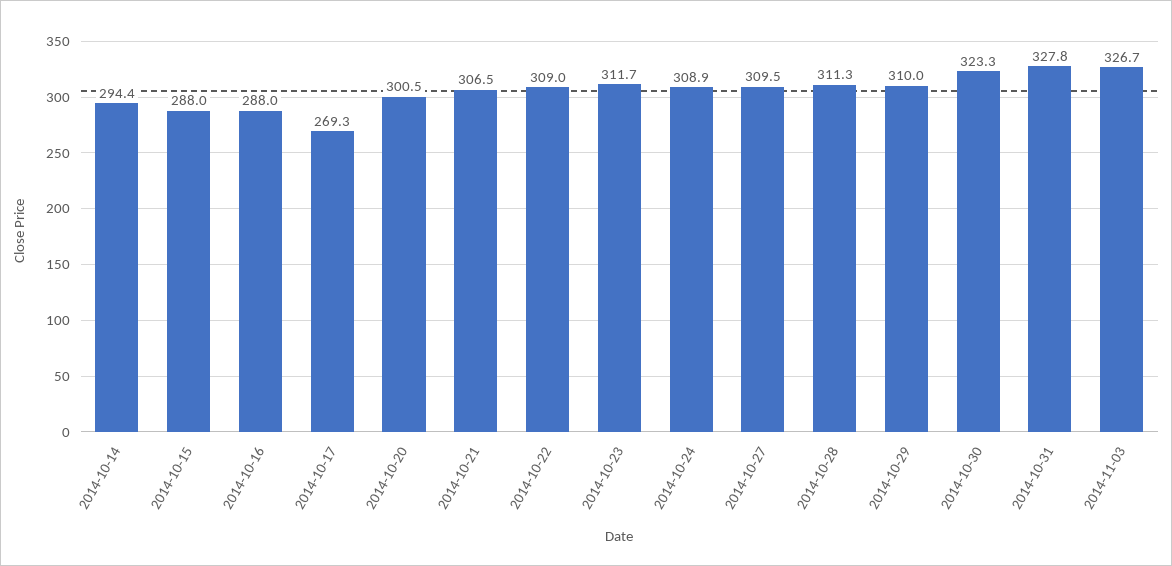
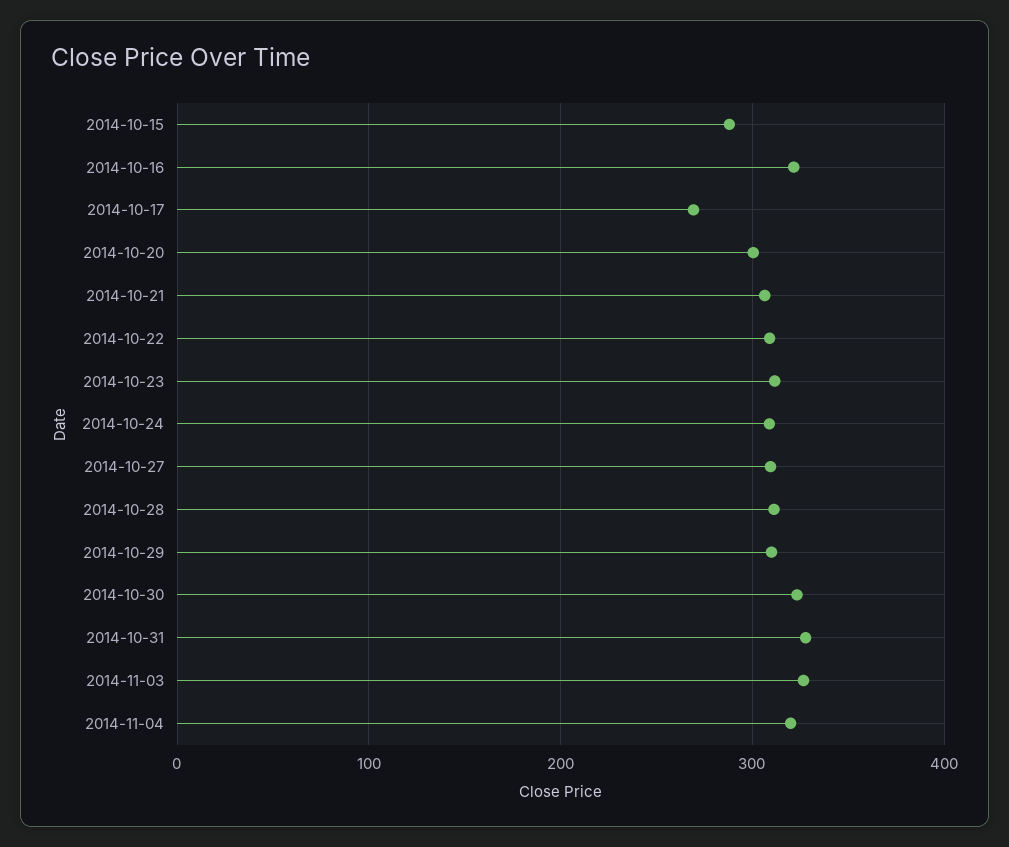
2014-10-14: 294.4 -> none
2014-10-16: 288 -> 320
2014-11-04: none -> 320

